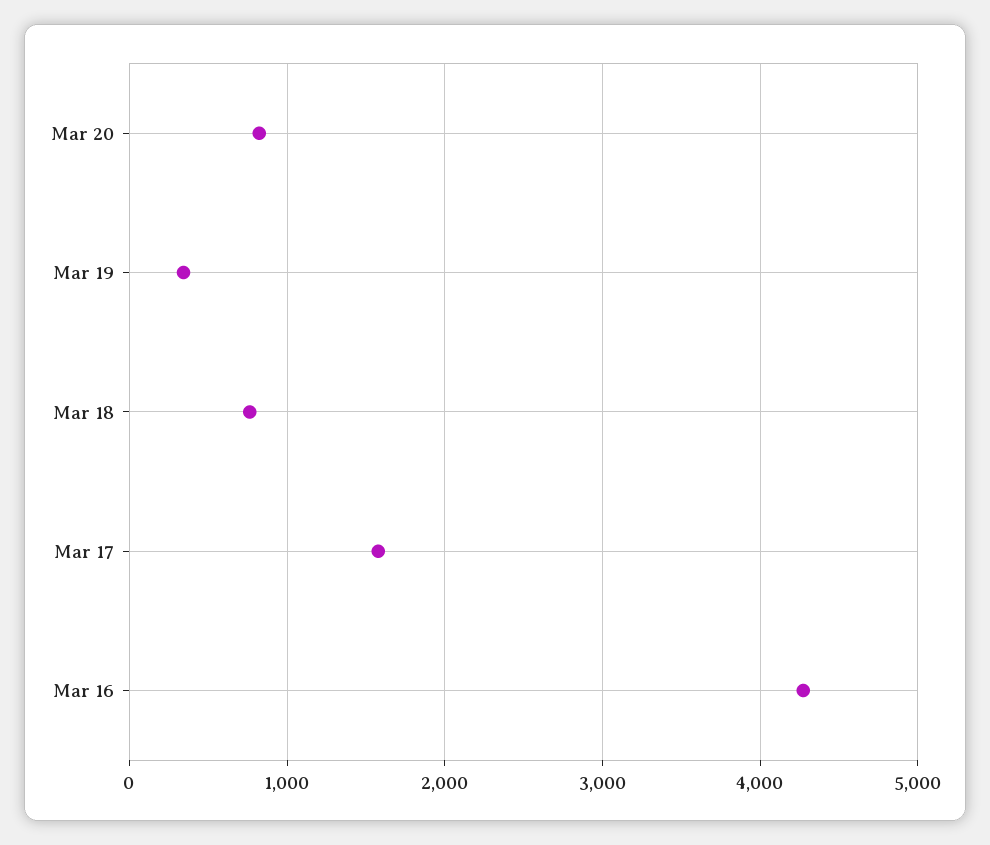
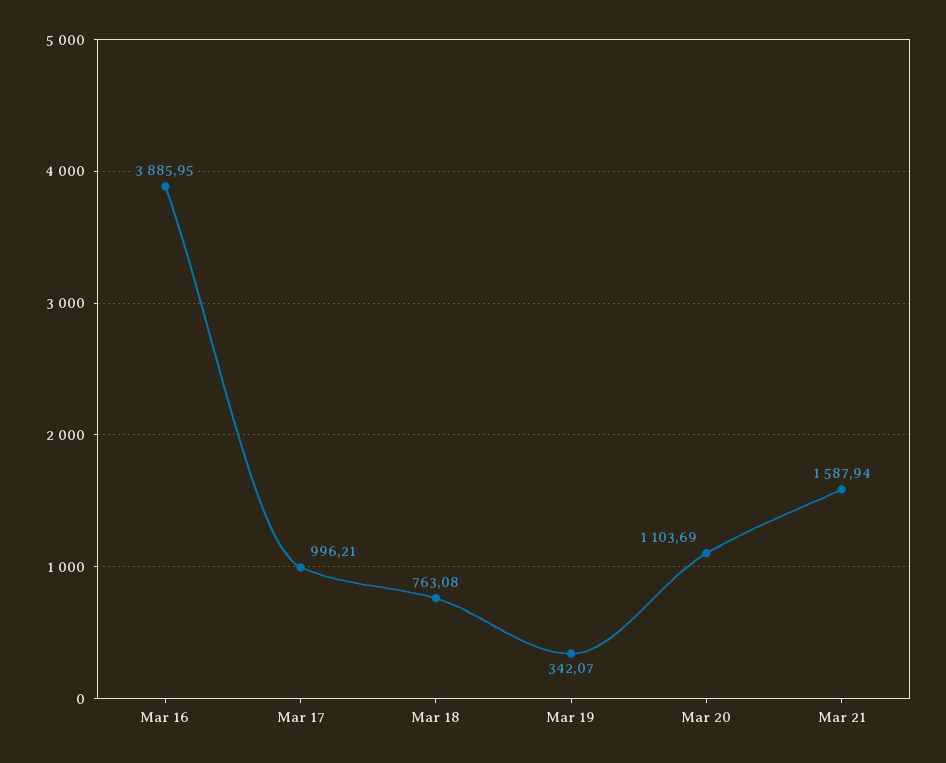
Mar 20: 800 -> 1103.69
Mar 17: 1600 -> 996.21
Mar 16: 4300 -> 3885.95
Mar 21: none -> 1587.94

